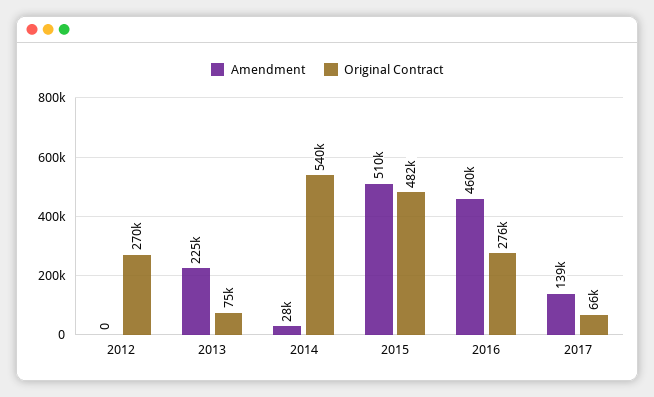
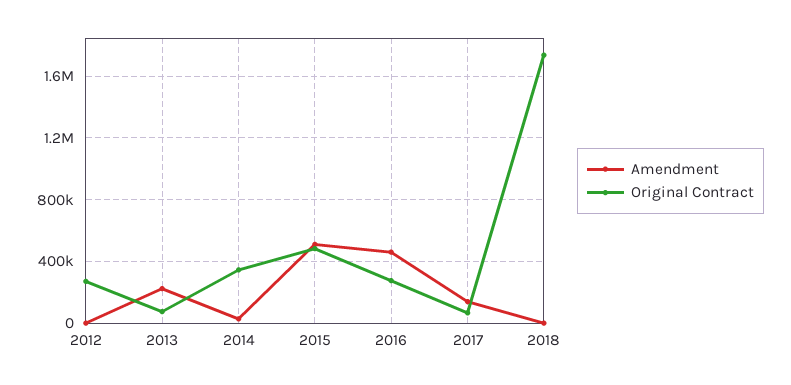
Original Contract, 2014: 540000 -> 350000
Amendment, 2018: none -> 0
Original Contract, 2018: none -> 1750000

